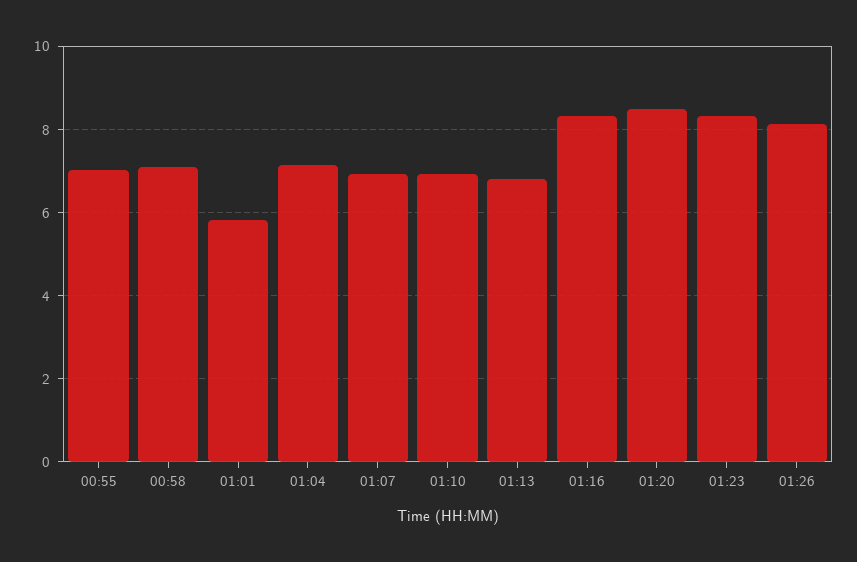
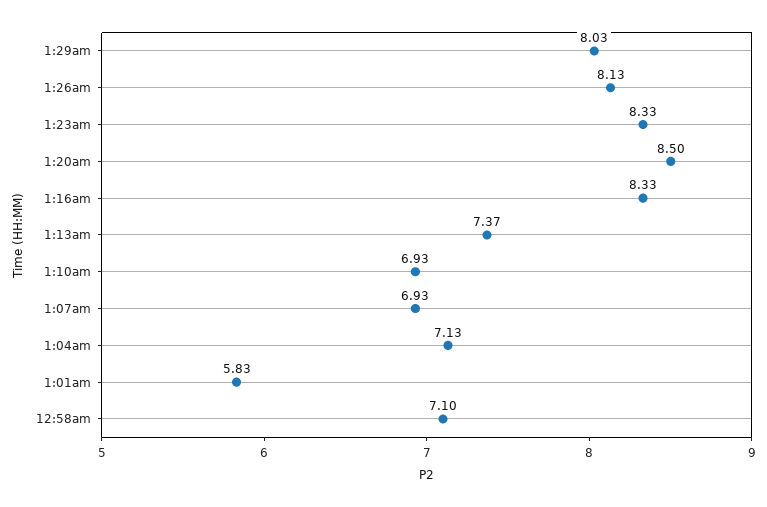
00:55: 7 -> none
01:13: 6.8 -> 7.37
1:29am: none -> 8.03

